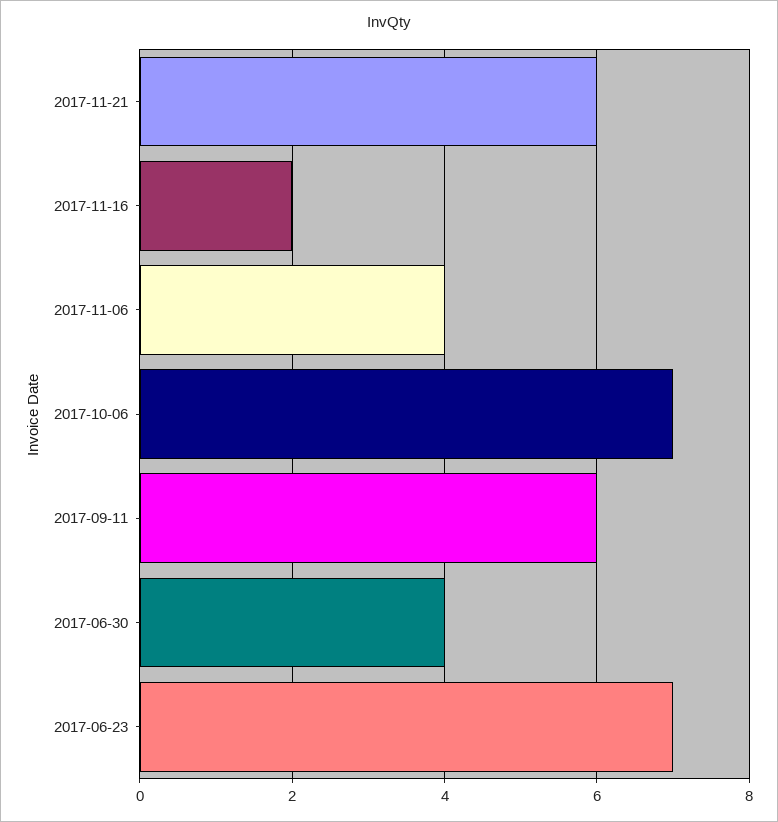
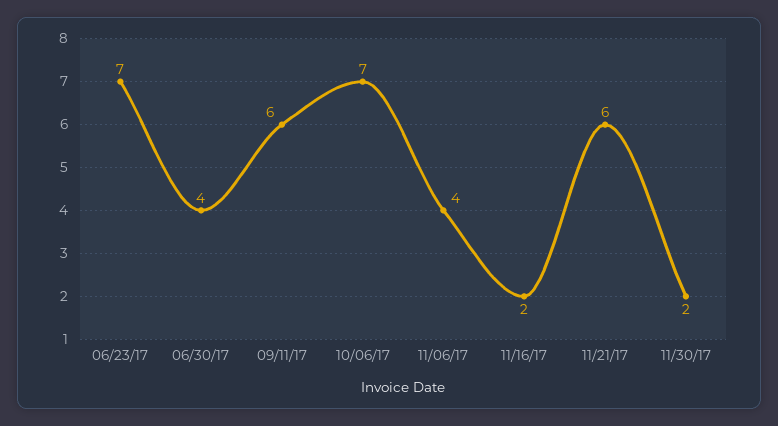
11/30/17: none -> 2

